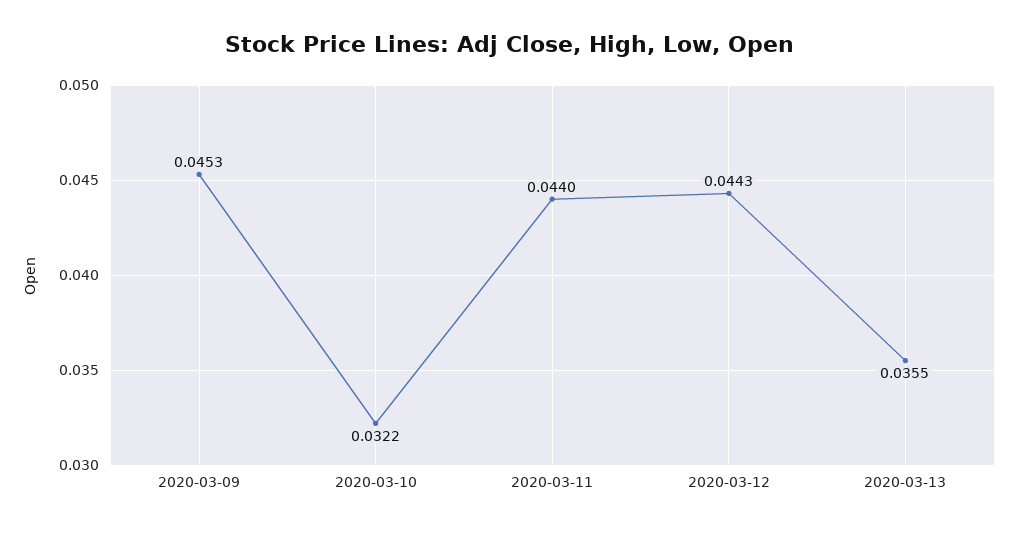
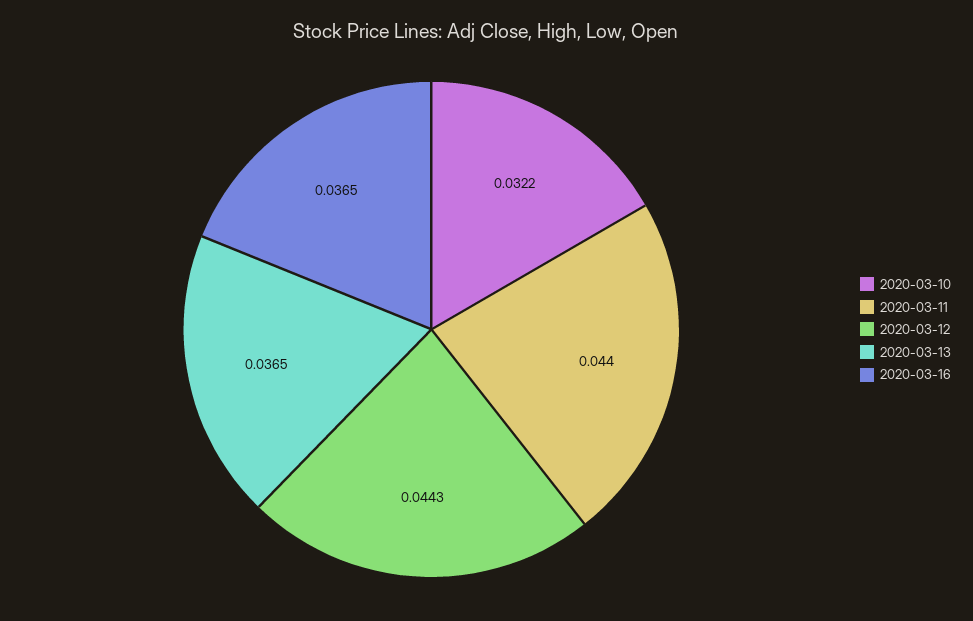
2020-03-09: 0.0453 -> none
2020-03-13: 0.0355 -> 0.0365
2020-03-16: none -> 0.0365

